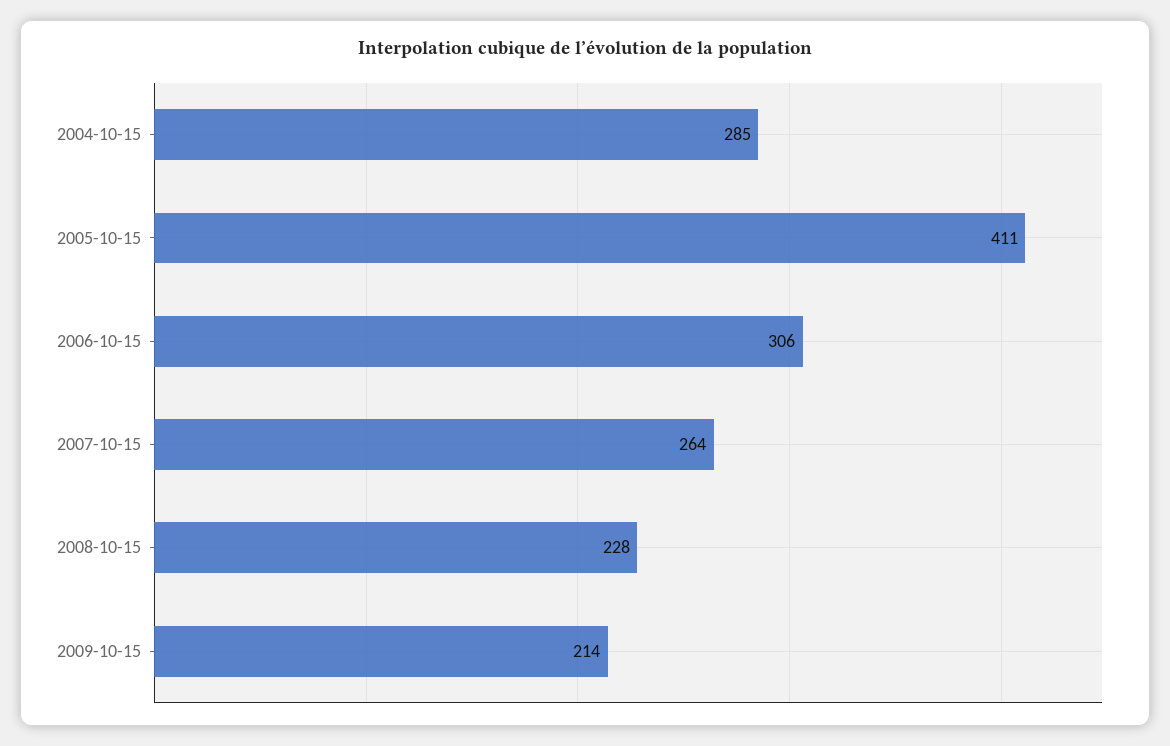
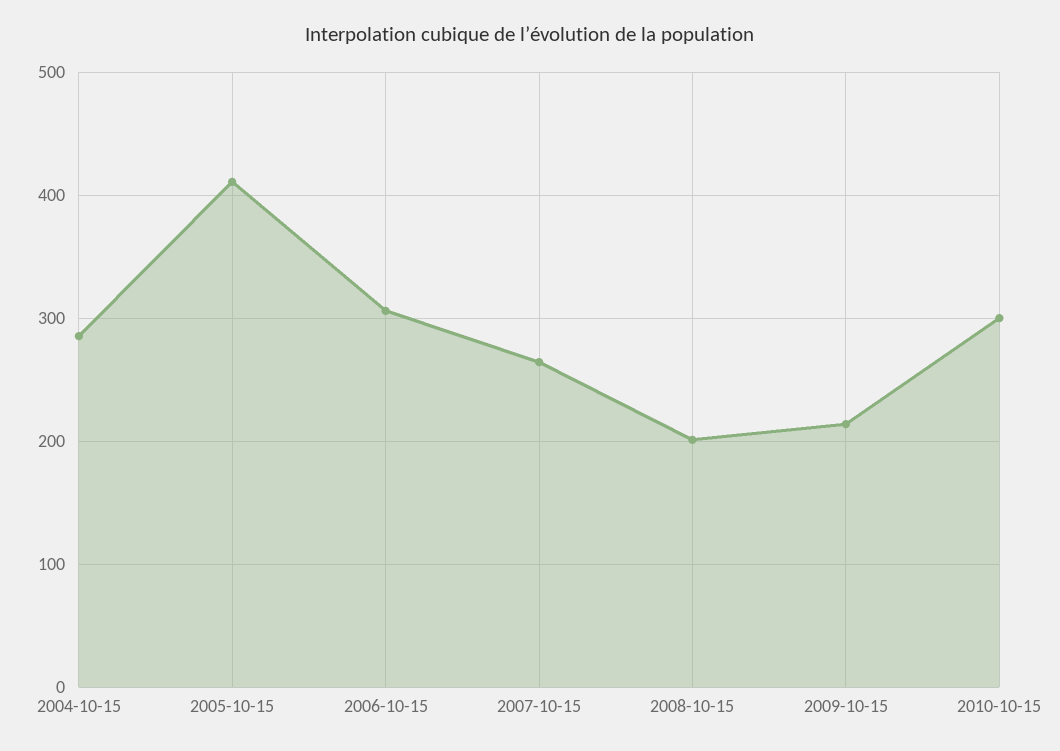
2008-10-15: 228 -> 200
2010-10-15: none -> 300

